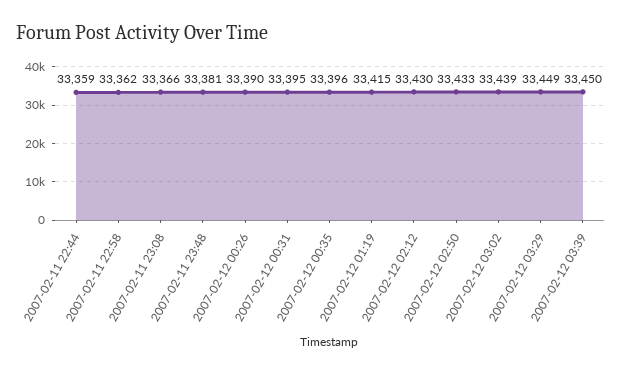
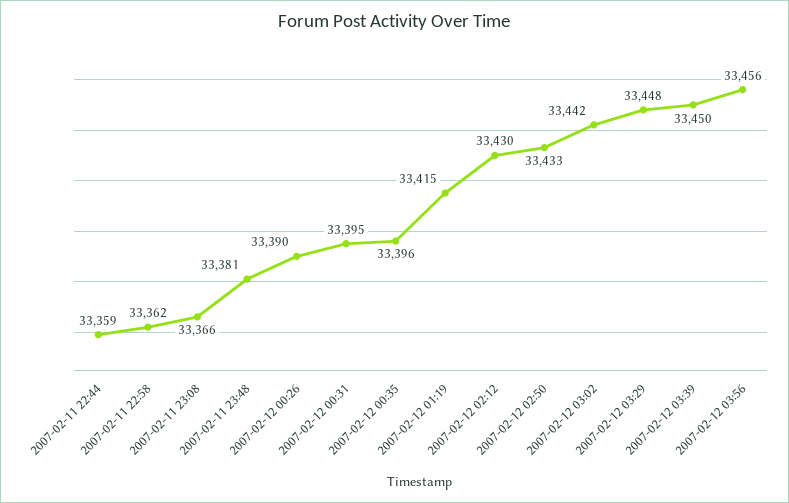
2007-02-12 03:02: 33439 -> 33442
2007-02-12 03:29: 33449 -> 33448
2007-02-12 03:56: none -> 33456

